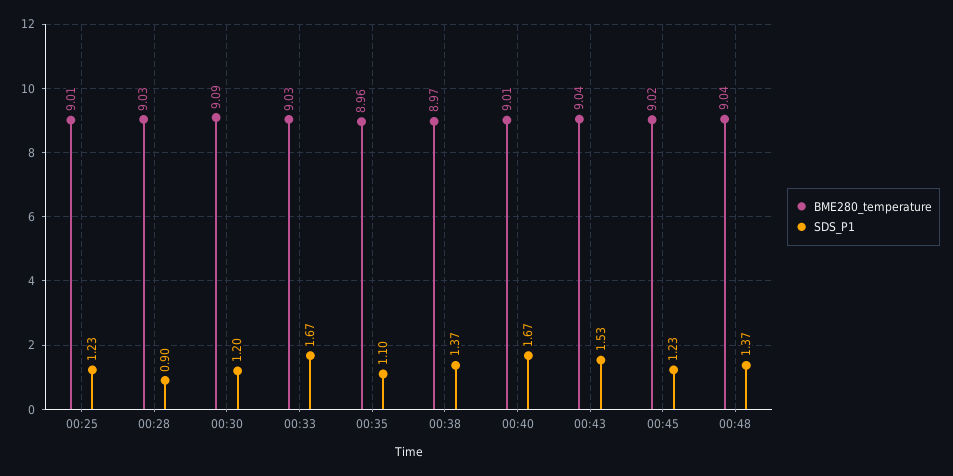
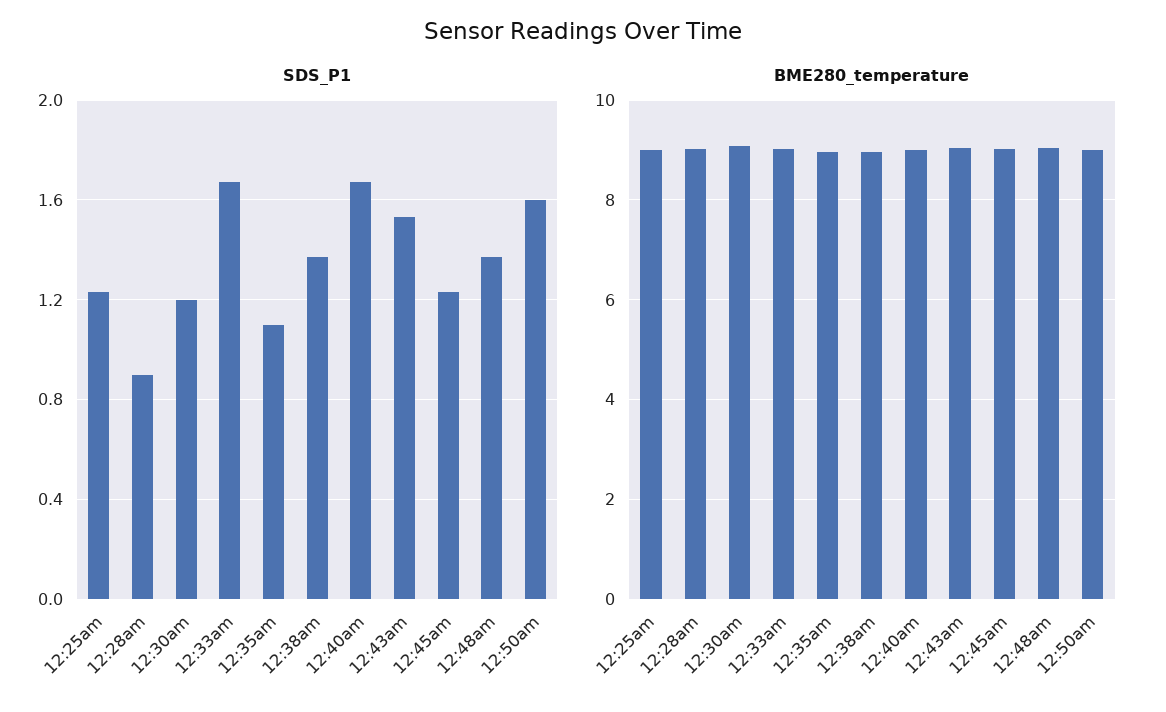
SDS_P1, 12:50am: none -> 1.6
BME280_temperature, 12:50am: none -> 9

